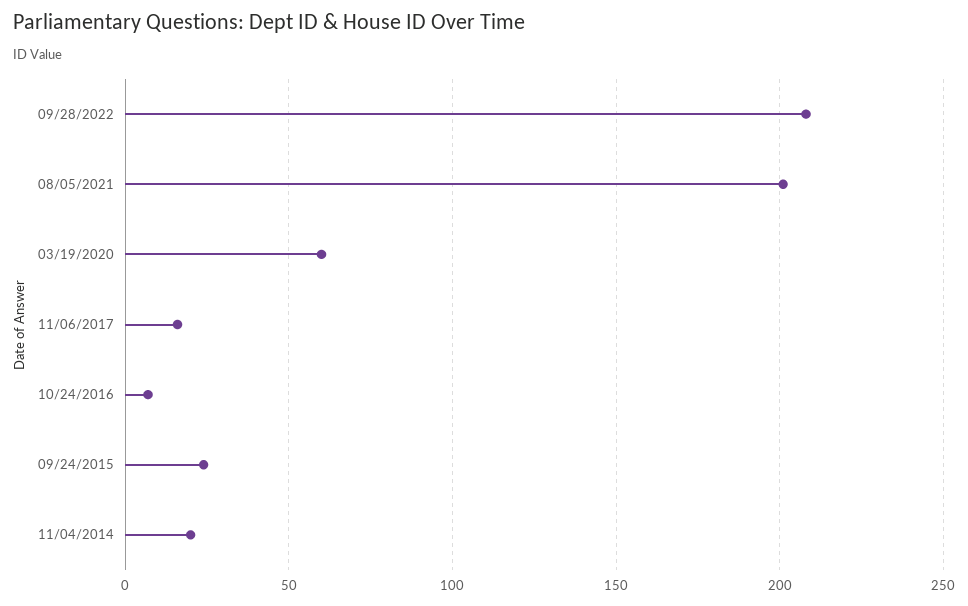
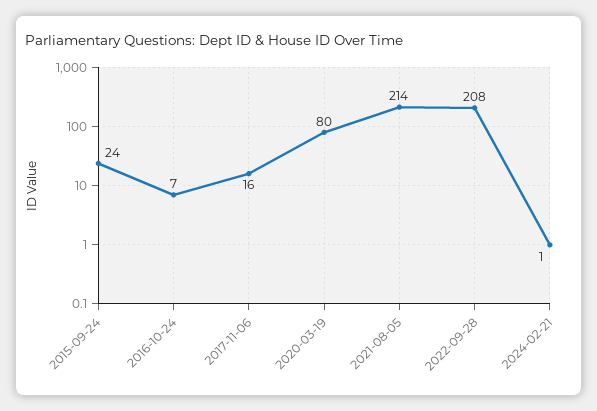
08/05/2021: 200 -> 214
03/19/2020: 60 -> 80
11/04/2014: 20 -> none
2024-02-21: none -> 1

